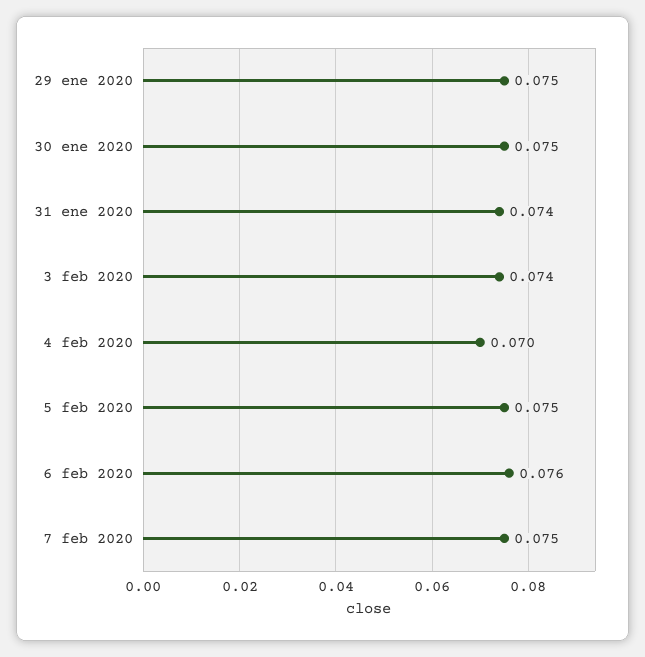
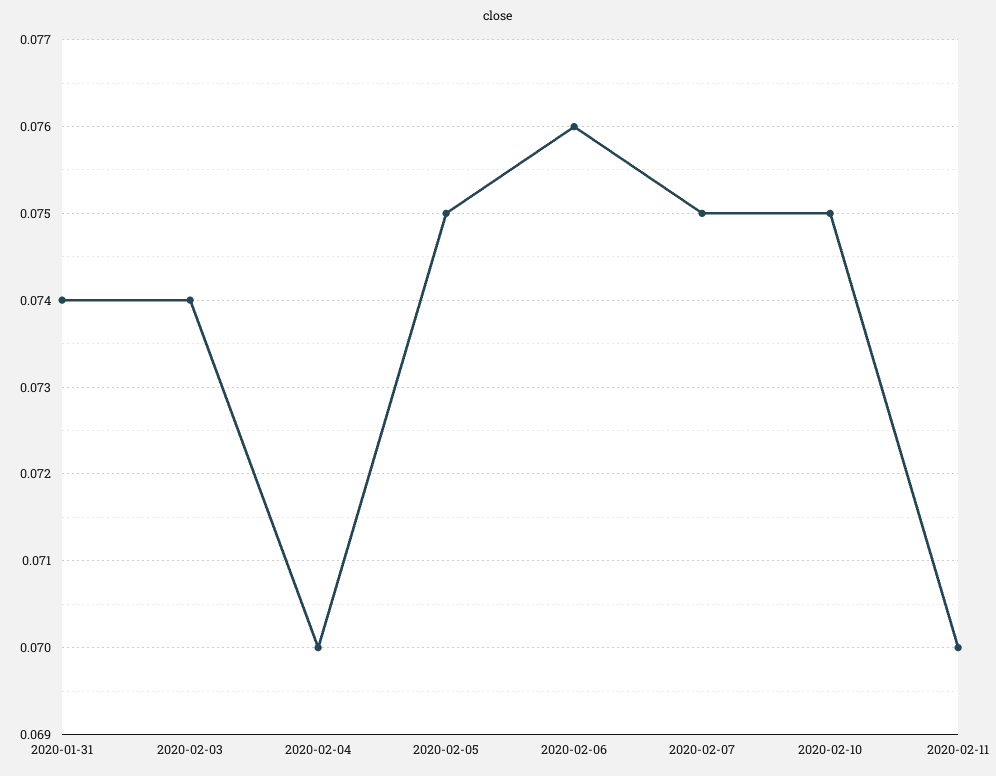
29 ene 2020: 0.075 -> none
30 ene 2020: 0.075 -> none
2020-02-10: none -> 0.075
2020-02-11: none -> 0.07

